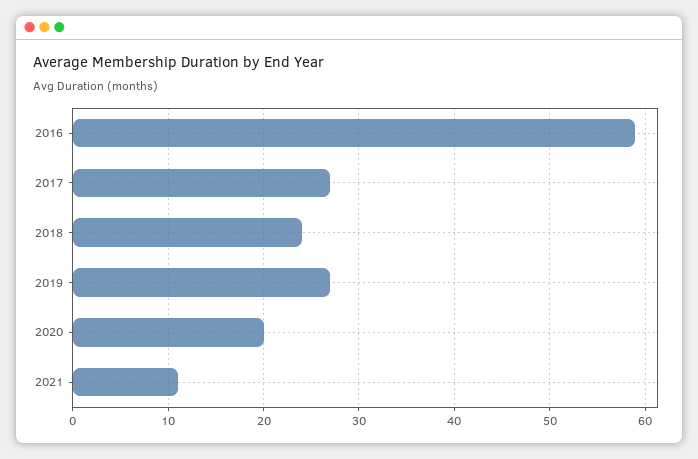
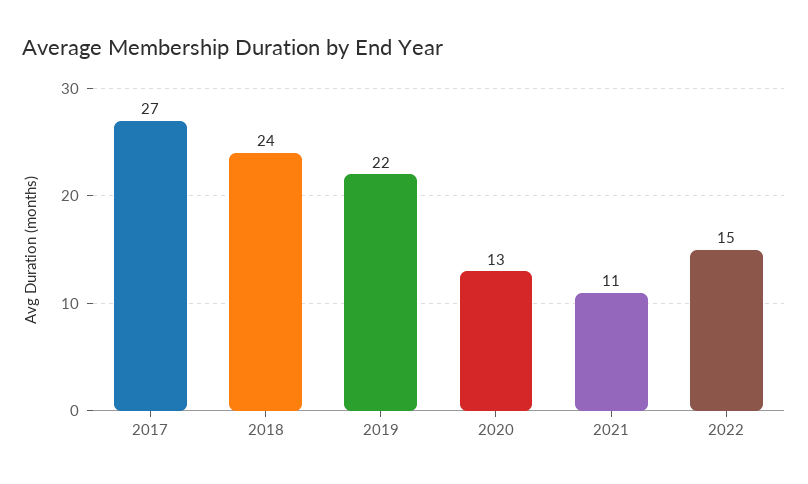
2016: 59 -> none
2019: 27 -> 22
2020: 20 -> 13
2022: none -> 15

